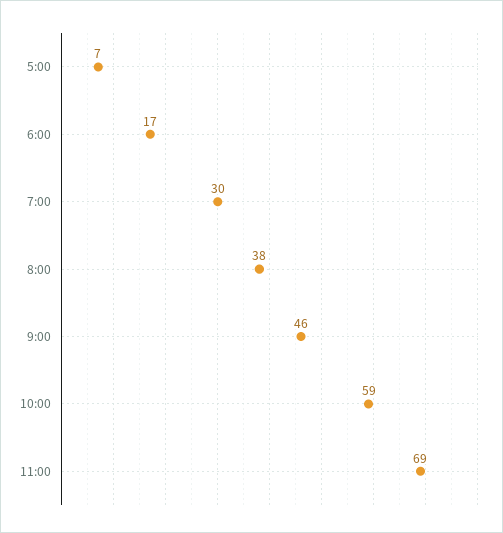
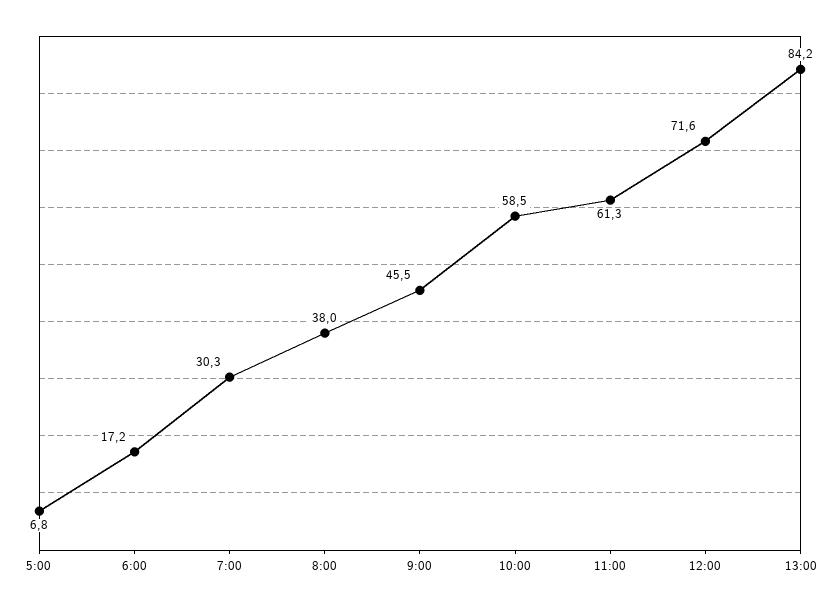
11:00: 69 -> 61.3
12:00: none -> 71.6
13:00: none -> 84.2

